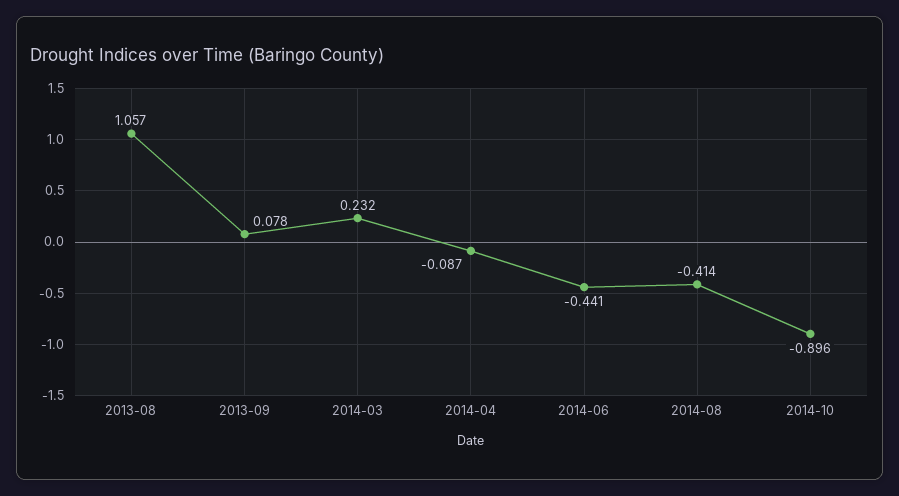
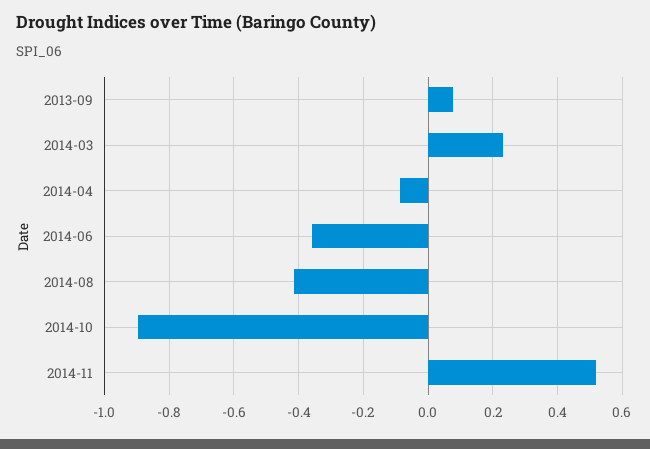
2013-08: 1.057 -> none
2014-06: -0.441 -> -0.36
2014-11: none -> 0.52

